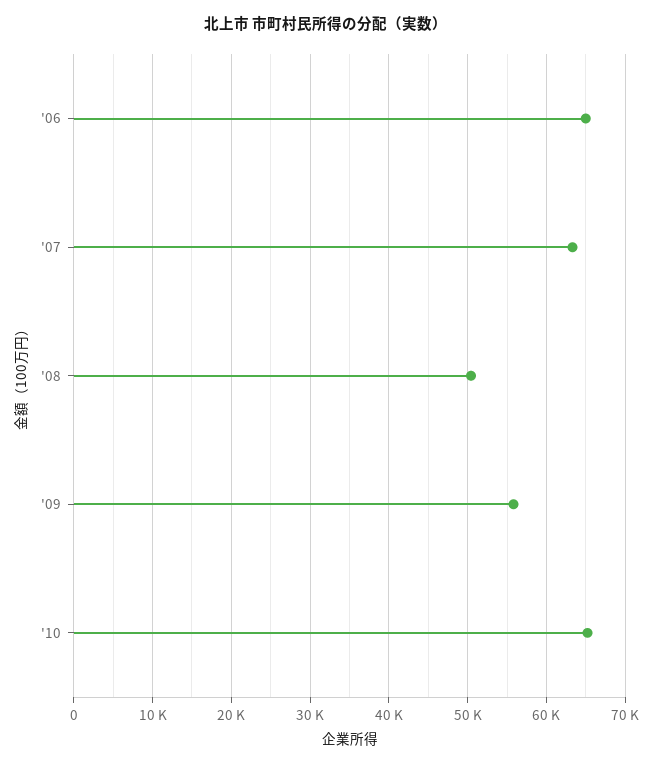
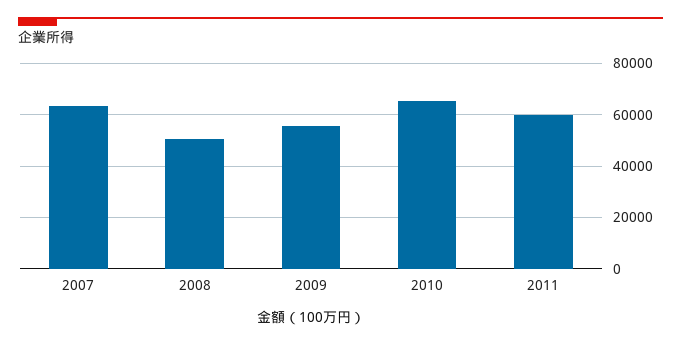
'06: 65000 -> none
2011: none -> 60000

